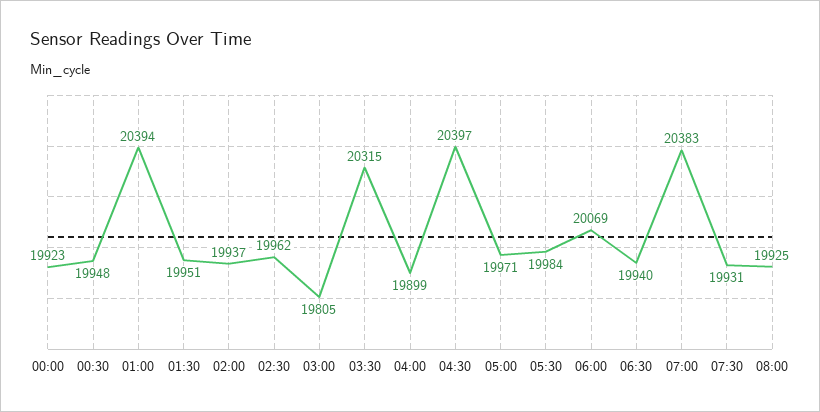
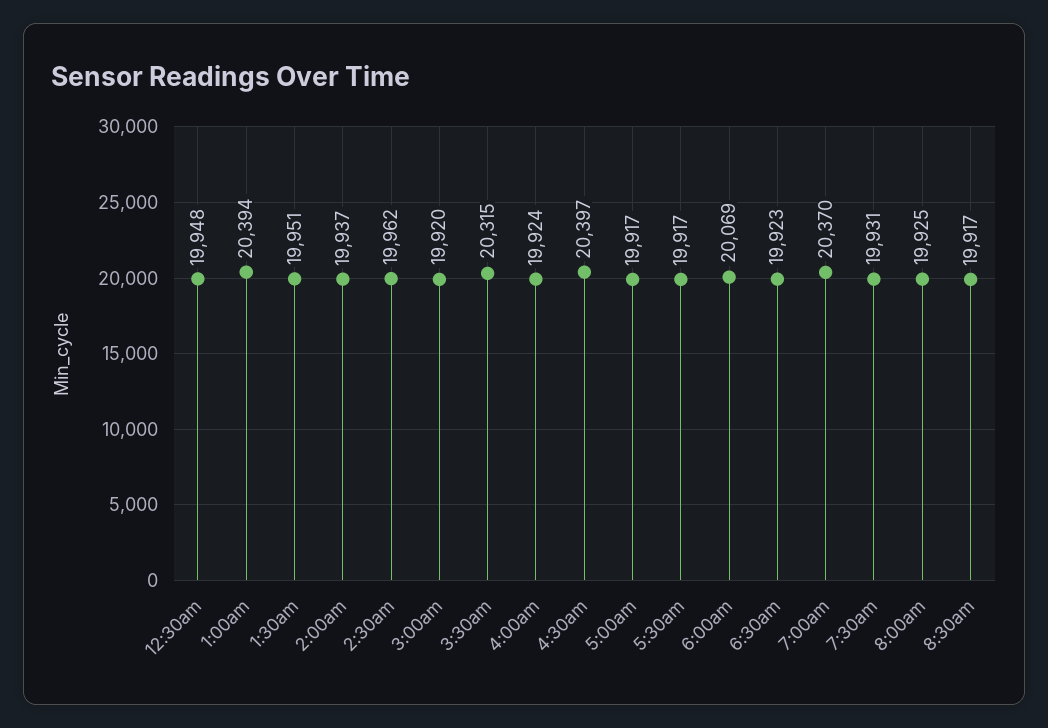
00:00: 19923 -> none
03:00: 19805 -> 19920
04:00: 19899 -> 19924
05:00: 19971 -> 19917
05:30: 19984 -> 19917
06:30: 19940 -> 19923
07:00: 20383 -> 20370
8:30am: none -> 19917

